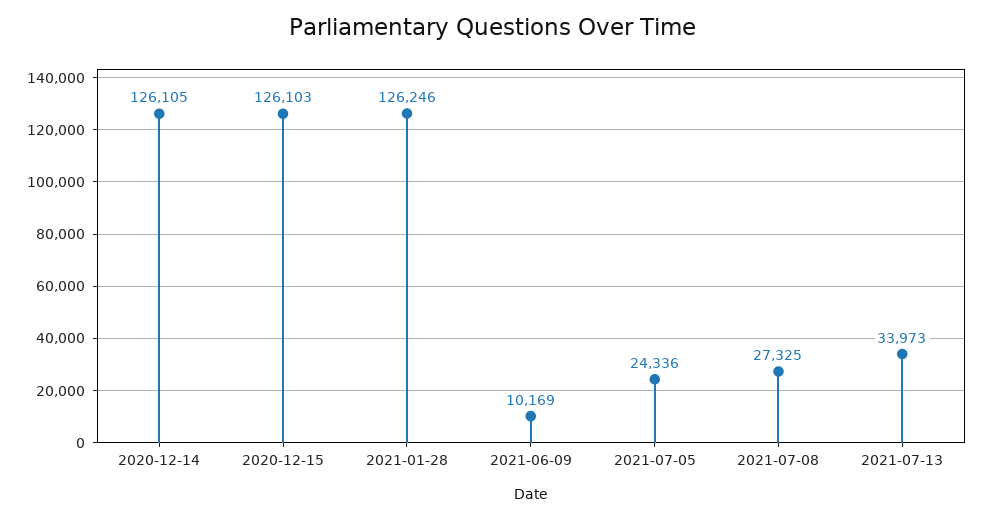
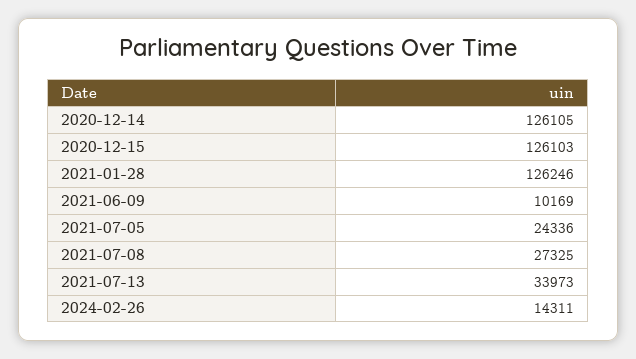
2024-02-26: none -> 14311

